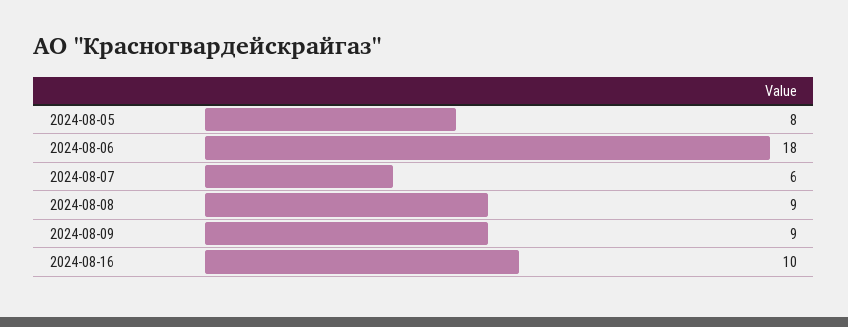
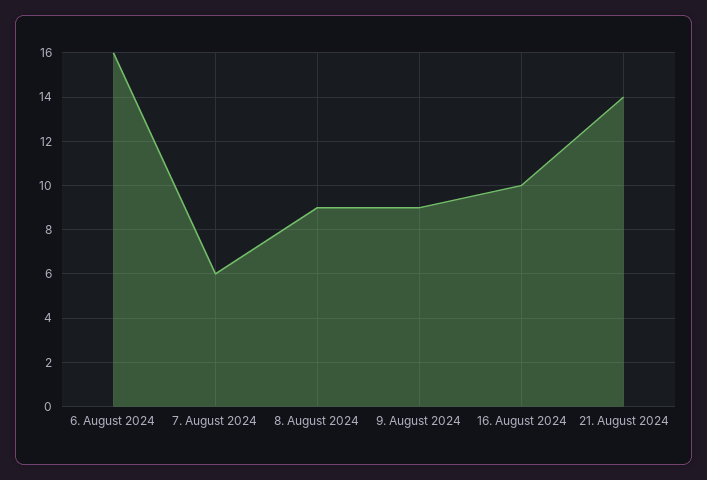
2024-08-05: 8 -> none
2024-08-06: 18 -> 16
21. August 2024: none -> 14

